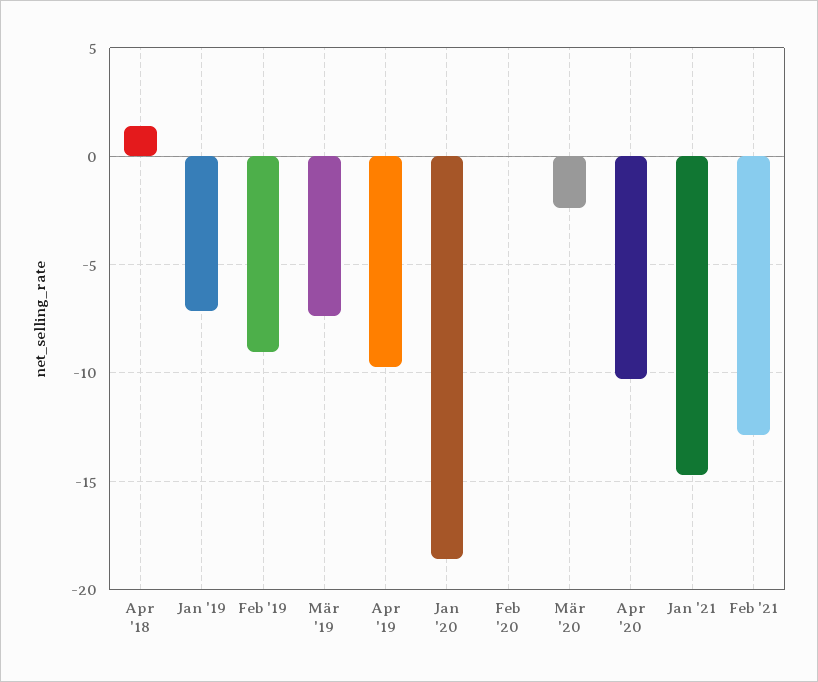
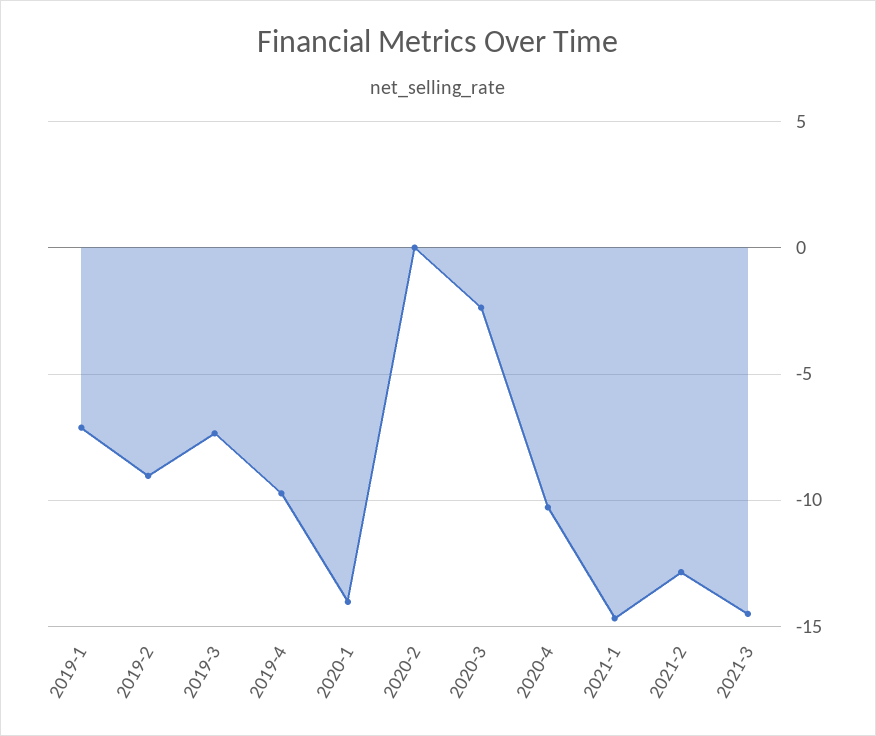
Apr '18: 1.5 -> none
Jan '20: -18.5 -> -14
2021-3: none -> -14.5

